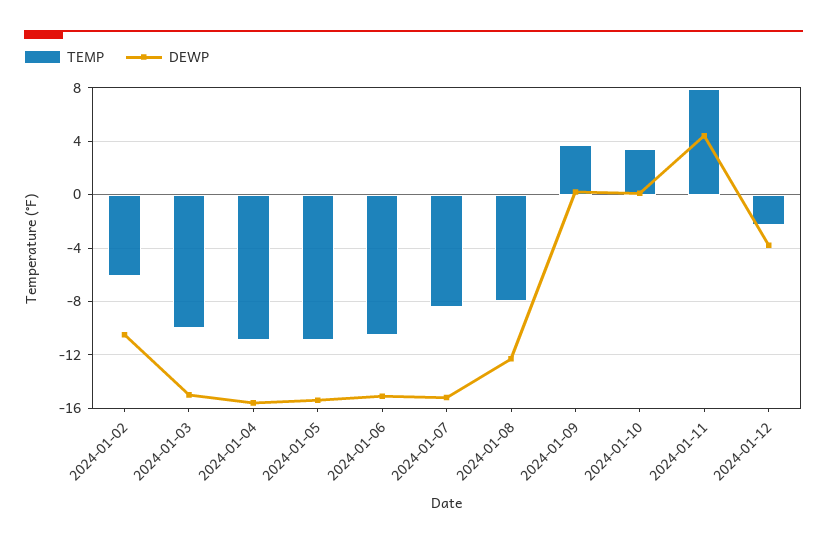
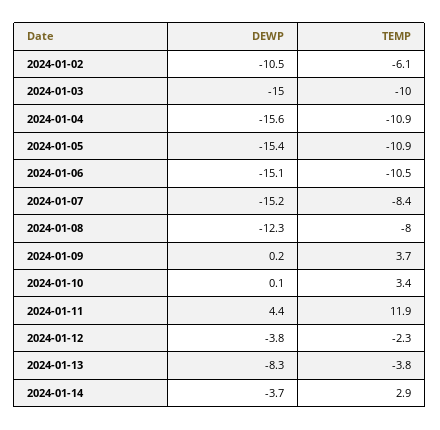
TEMP, 2024-01-11: 8 -> 11.9
DEWP, 2024-01-13: none -> -8.3
TEMP, 2024-01-13: none -> -3.8
DEWP, 2024-01-14: none -> -3.7
TEMP, 2024-01-14: none -> 2.9

